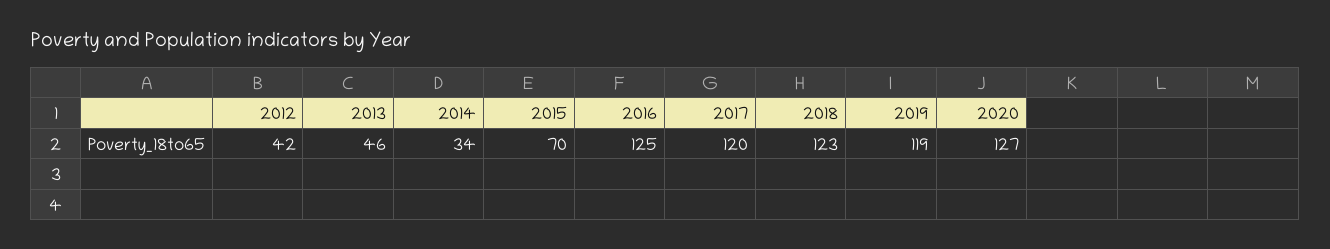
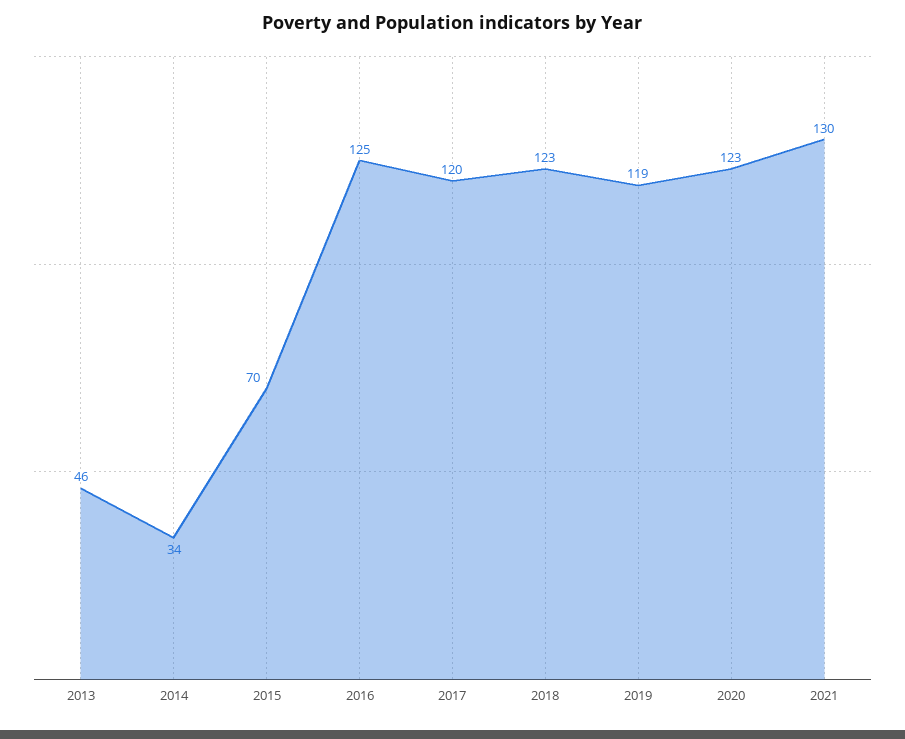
2012: 42 -> none
2020: 127 -> 123
2021: none -> 130

